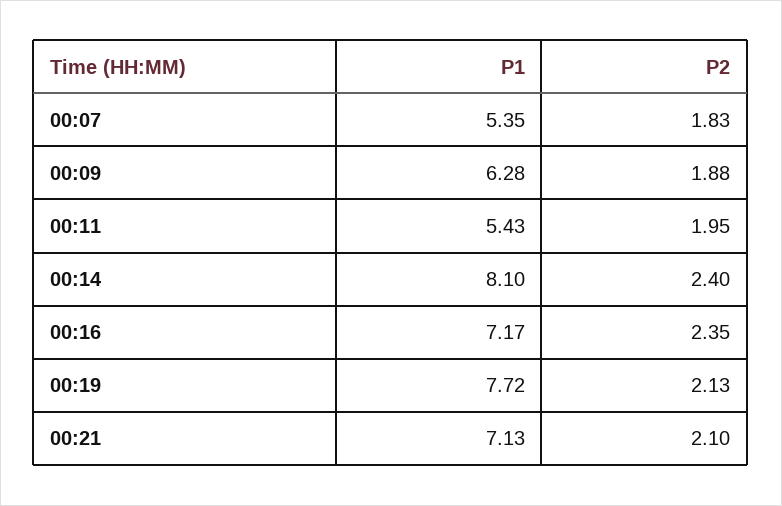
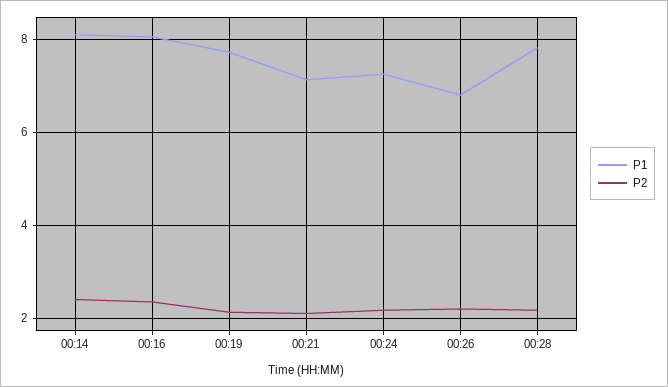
P1, 00:07: 5.35 -> none
P2, 00:07: 1.83 -> none
P1, 00:09: 6.28 -> none
P2, 00:09: 1.88 -> none
P1, 00:11: 5.43 -> none
P2, 00:11: 1.95 -> none
P1, 00:16: 7.17 -> 8
P1, 00:24: none -> 7.2
P2, 00:24: none -> 2.2
P1, 00:26: none -> 6.8
P2, 00:26: none -> 2.2
P1, 00:28: none -> 7.8
P2, 00:28: none -> 2.2

